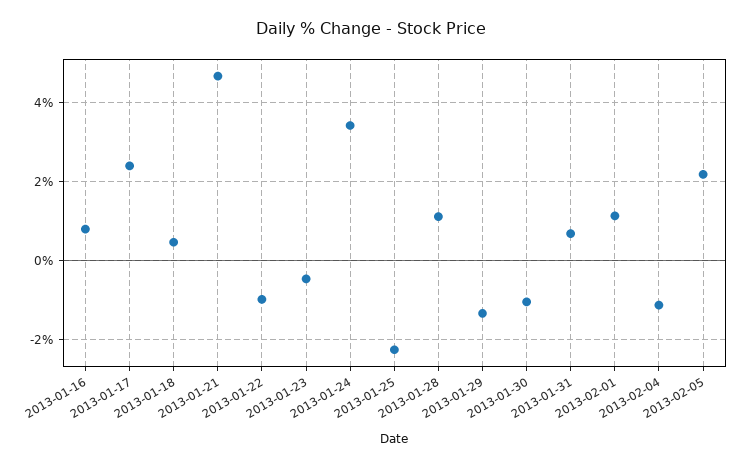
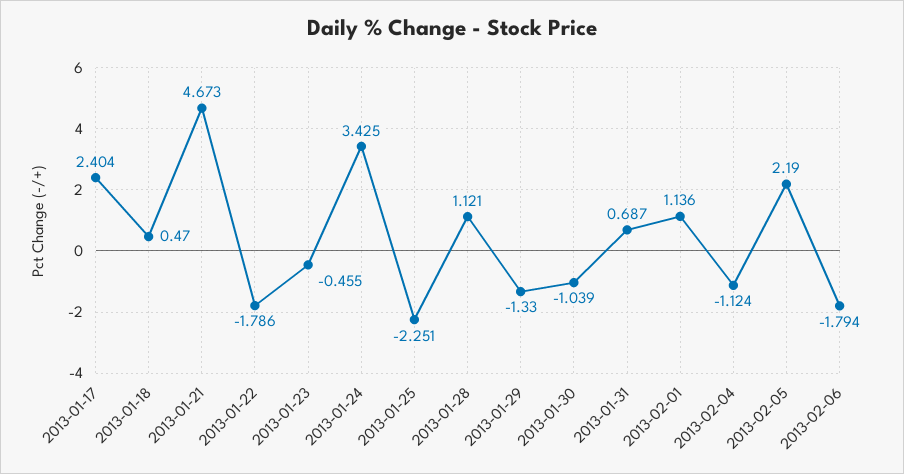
2013-01-16: 0.8 -> none
2013-01-22: -1 -> -1.786
2013-02-06: none -> -1.794

